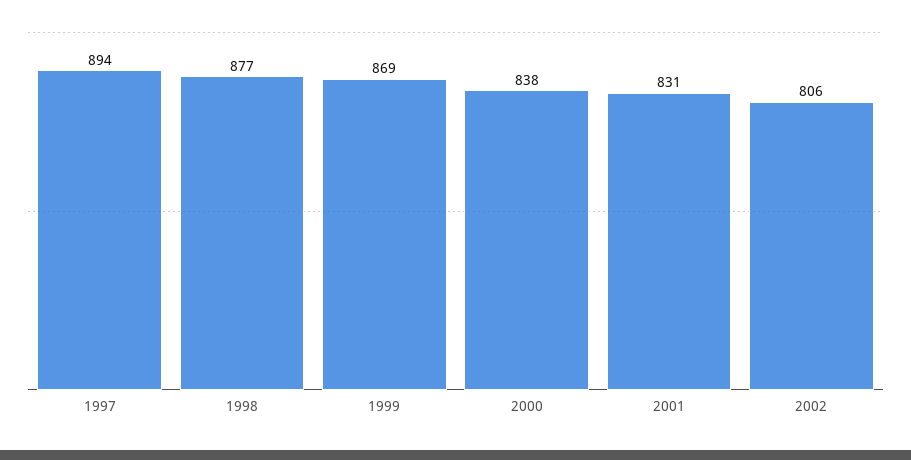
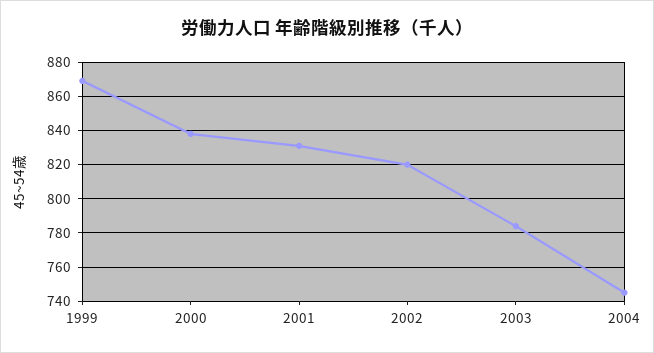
1997: 894 -> none
1998: 877 -> none
2002: 806 -> 820
2003: none -> 785
2004: none -> 745

